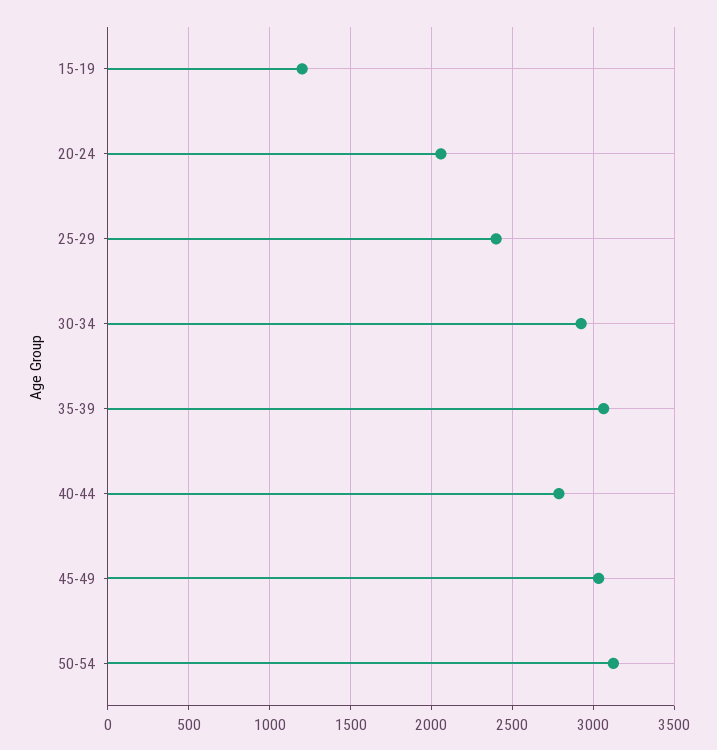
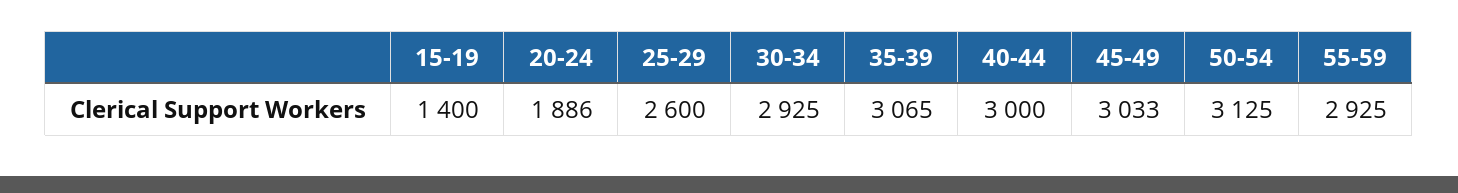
15-19: 1200 -> 1400
20-24: 2050 -> 1886
25-29: 2400 -> 2600
40-44: 2800 -> 3000
55-59: none -> 2925

